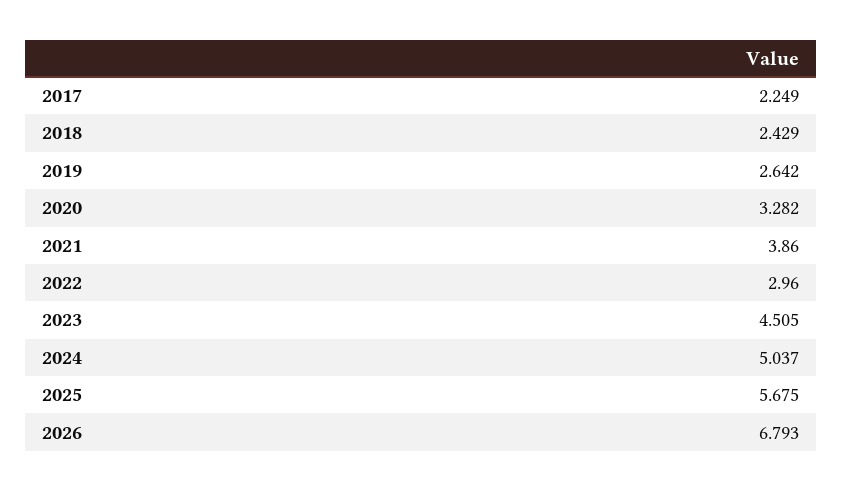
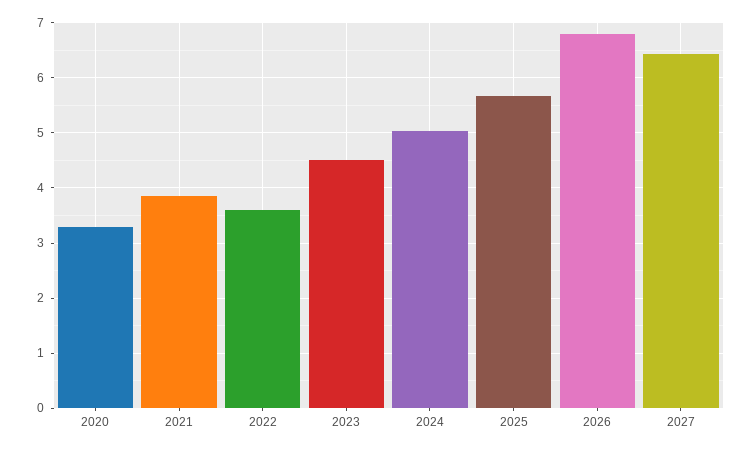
2017: 2.249 -> none
2018: 2.429 -> none
2019: 2.642 -> none
2022: 2.96 -> 3.6
2027: none -> 6.4

